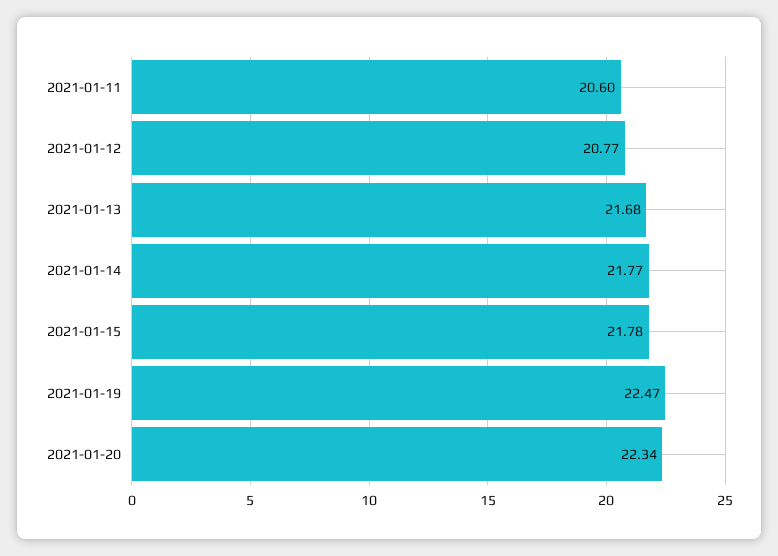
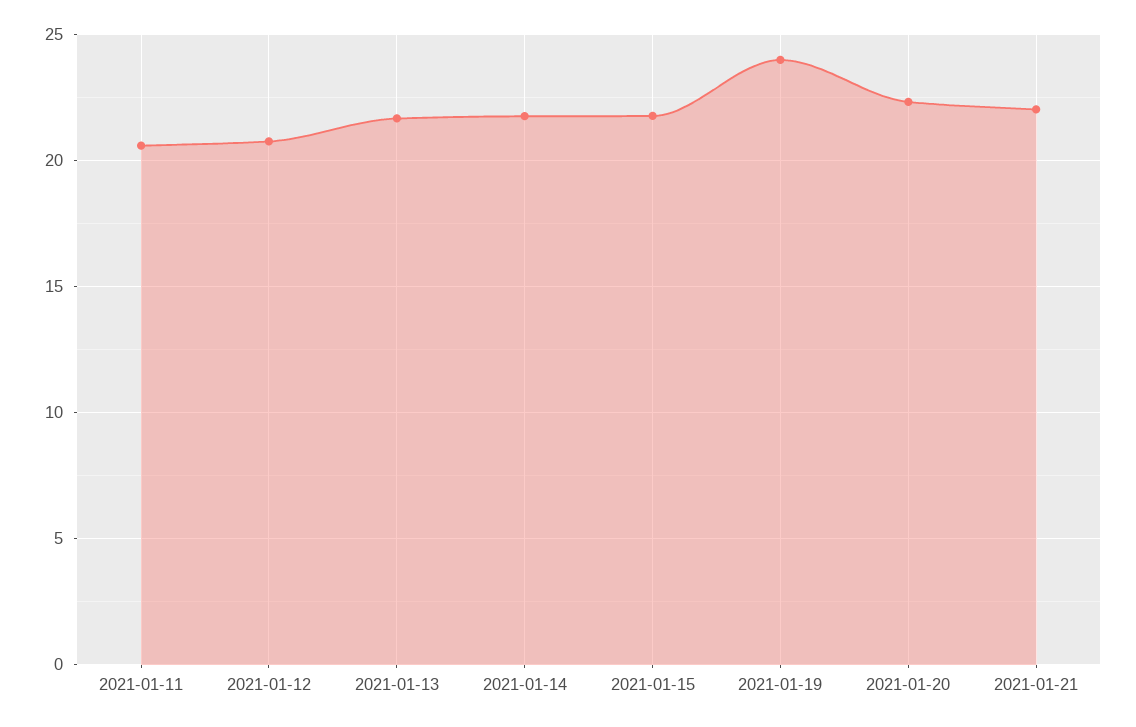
2021-01-19: 22.47 -> 24
2021-01-21: none -> 22

